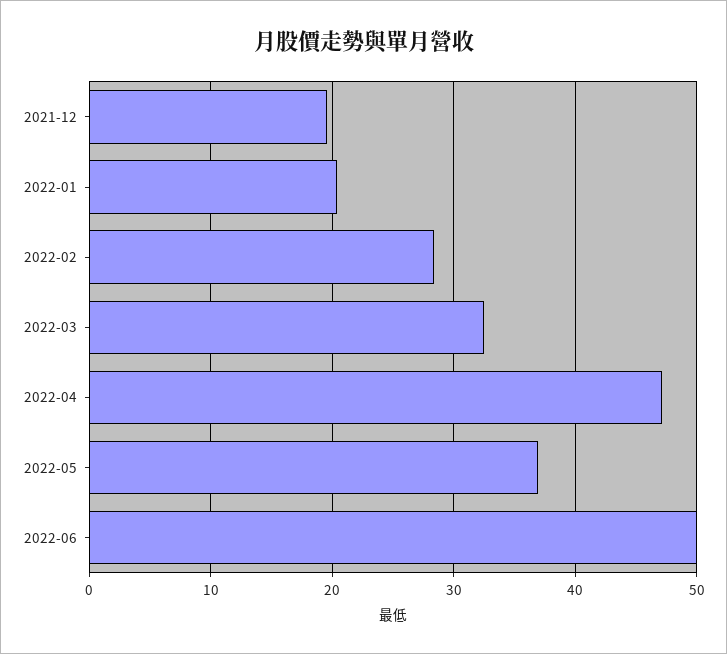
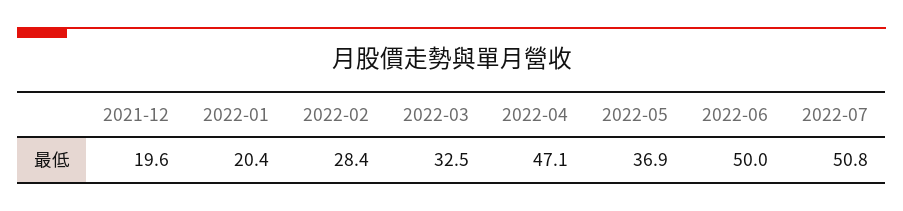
2022-07: none -> 50.8

